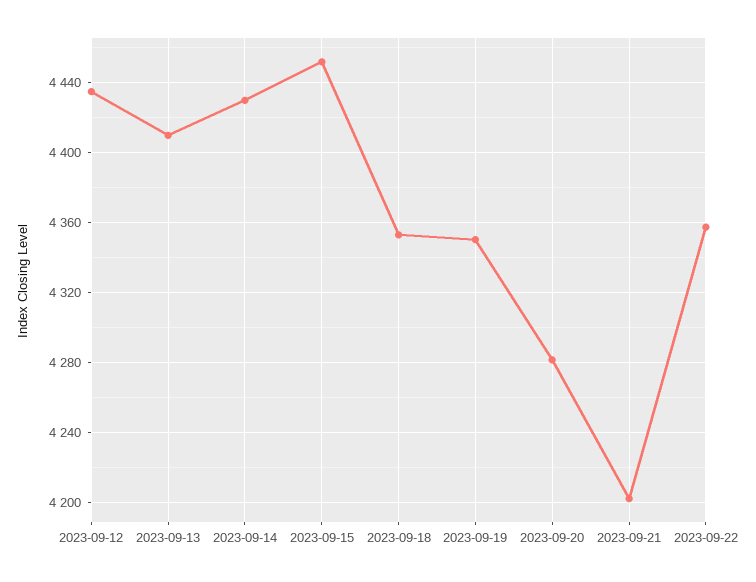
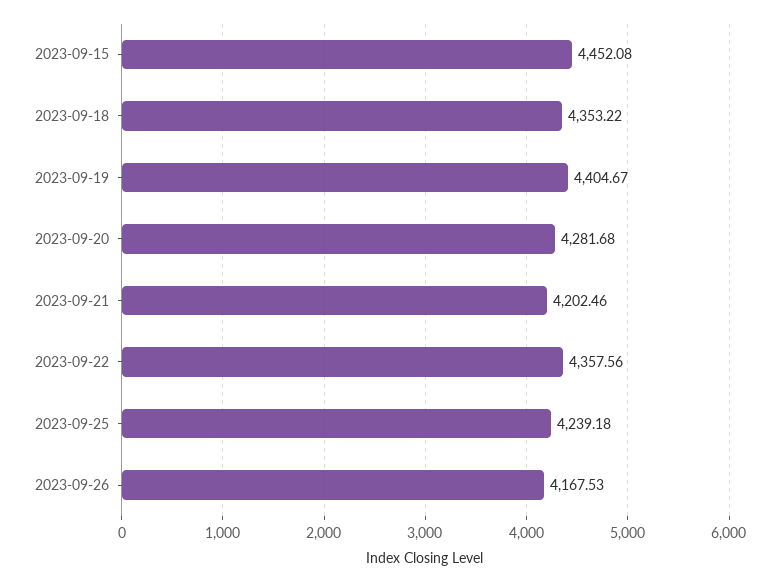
2023-09-12: 4435 -> none
2023-09-13: 4410 -> none
2023-09-14: 4430 -> none
2023-09-19: 4350 -> 4404.67
2023-09-25: none -> 4239.18
2023-09-26: none -> 4167.53

